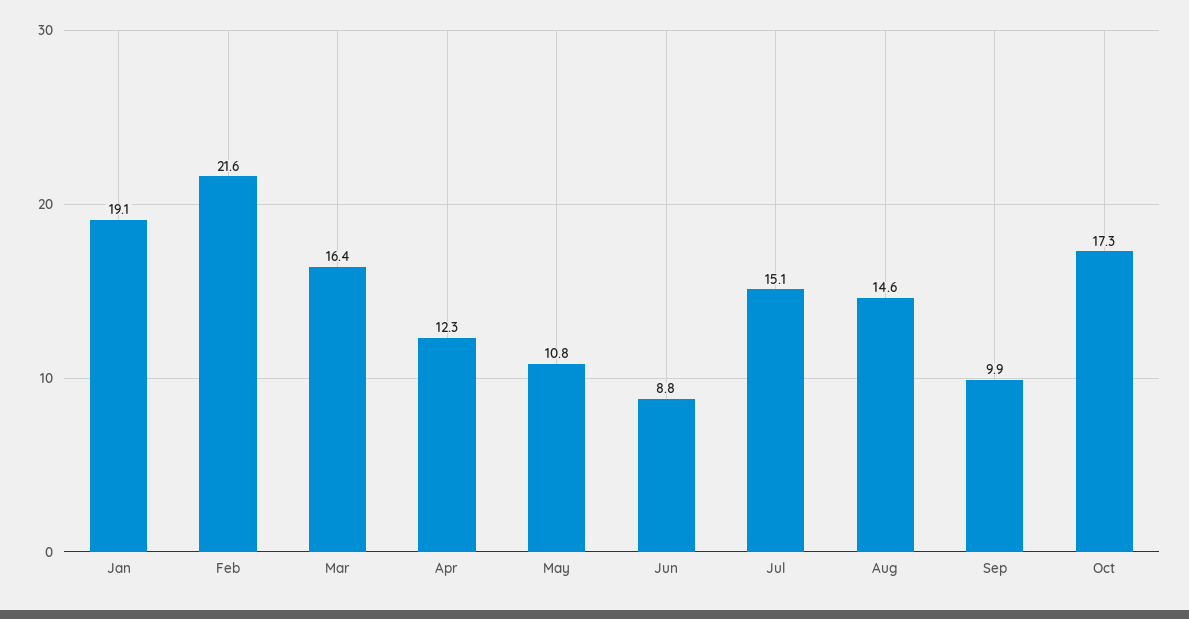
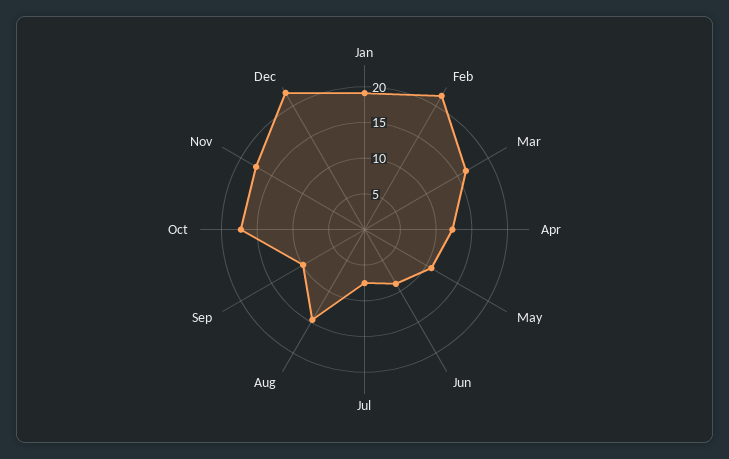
Jul: 15.1 -> 7.5
Nov: none -> 17.5
Dec: none -> 22.5

